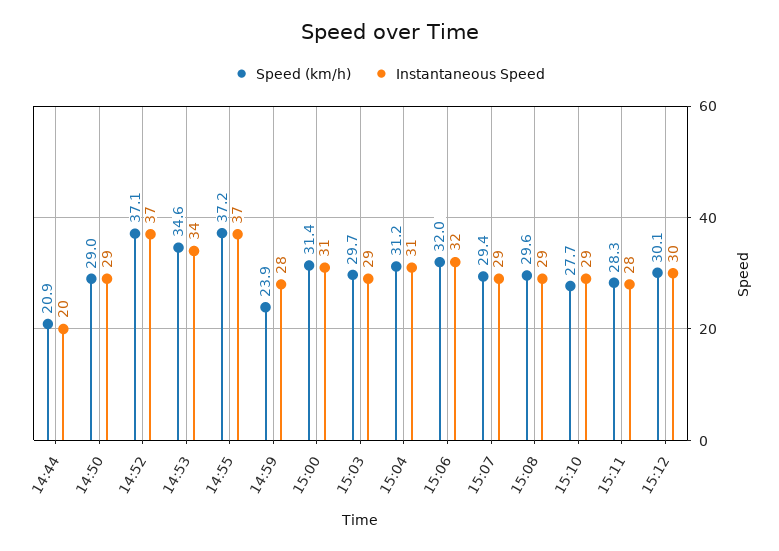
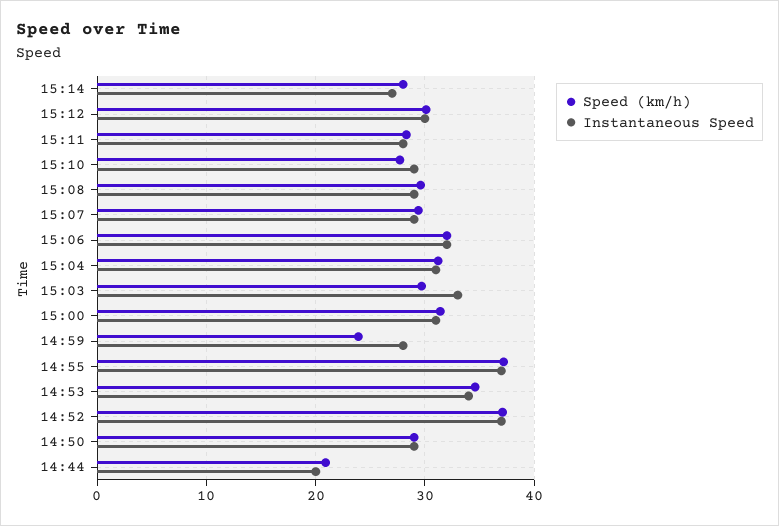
Instantaneous Speed, 15:03: 29 -> 33
Speed (km/h), 15:14: none -> 28
Instantaneous Speed, 15:14: none -> 27

